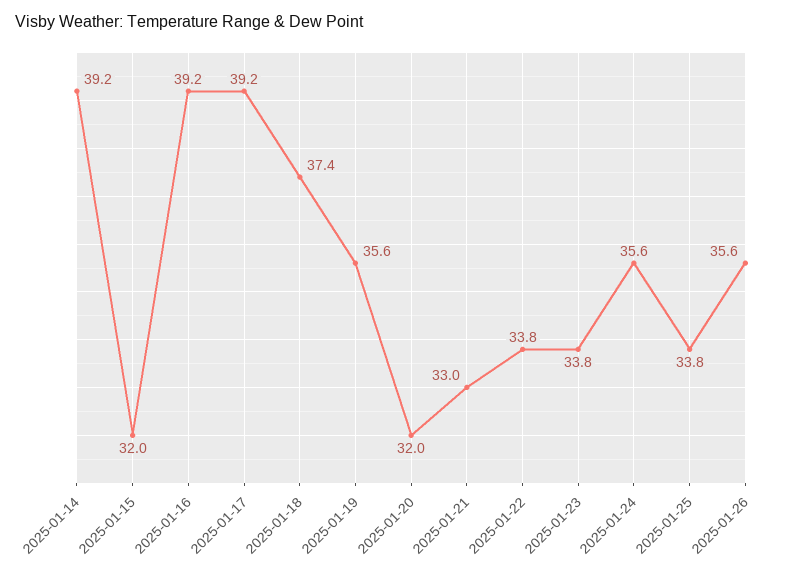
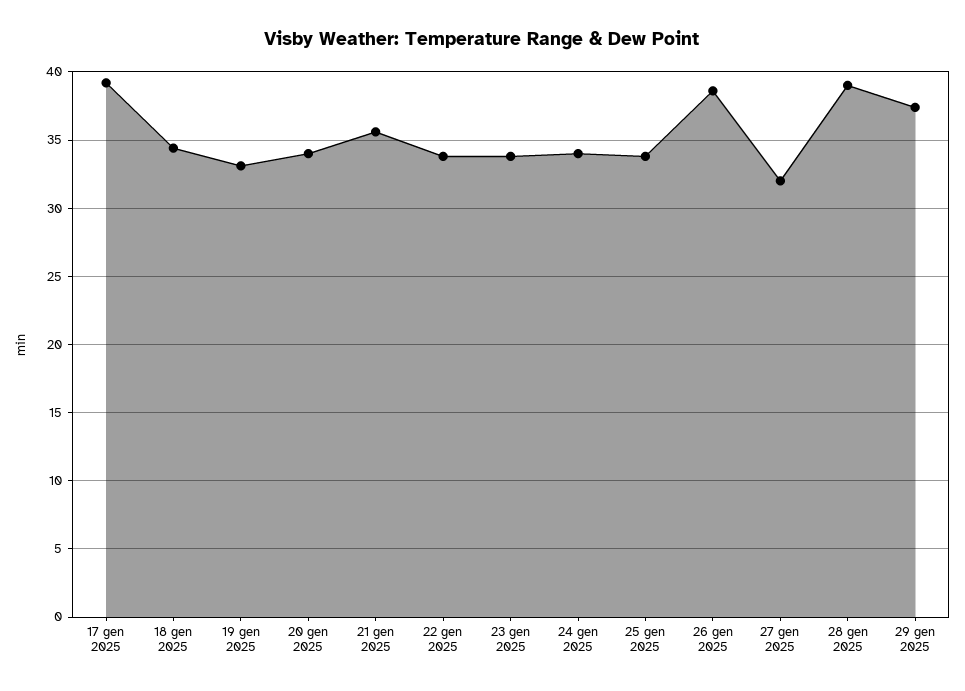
2025-01-14: 39.2 -> none
2025-01-15: 32 -> none
2025-01-16: 39.2 -> none
2025-01-18: 37.4 -> 34.5
2025-01-19: 35.6 -> 33
2025-01-20: 32 -> 34
2025-01-21: 33 -> 35.5
2025-01-24: 35.6 -> 34
2025-01-26: 35.6 -> 38.5
27 gen 2025: none -> 32
28 gen 2025: none -> 39
29 gen 2025: none -> 37.5

